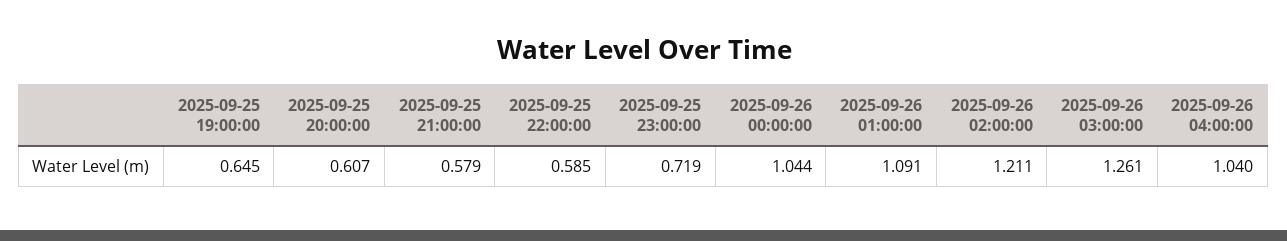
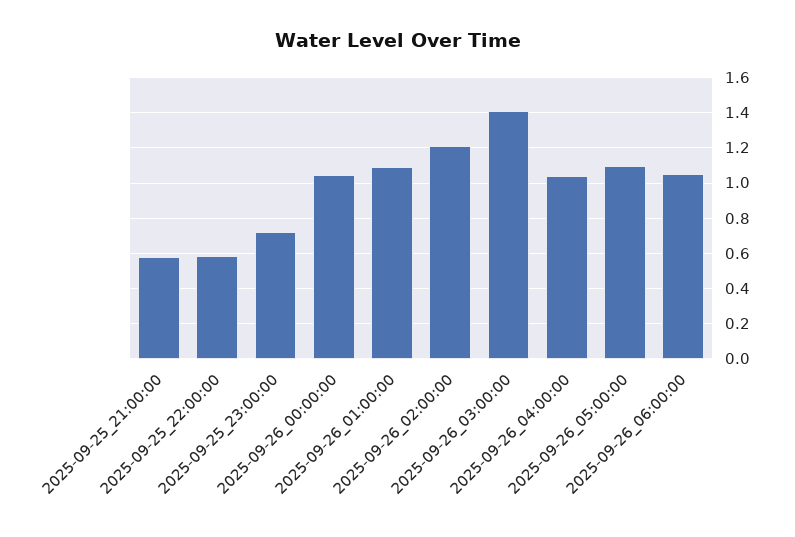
2025-09-25 19:00:00: 0.645 -> none
2025-09-25 20:00:00: 0.607 -> none
2025-09-26 03:00:00: 1.261 -> 1.4
2025-09-26_05:00:00: none -> 1.1
2025-09-26_06:00:00: none -> 1.05

